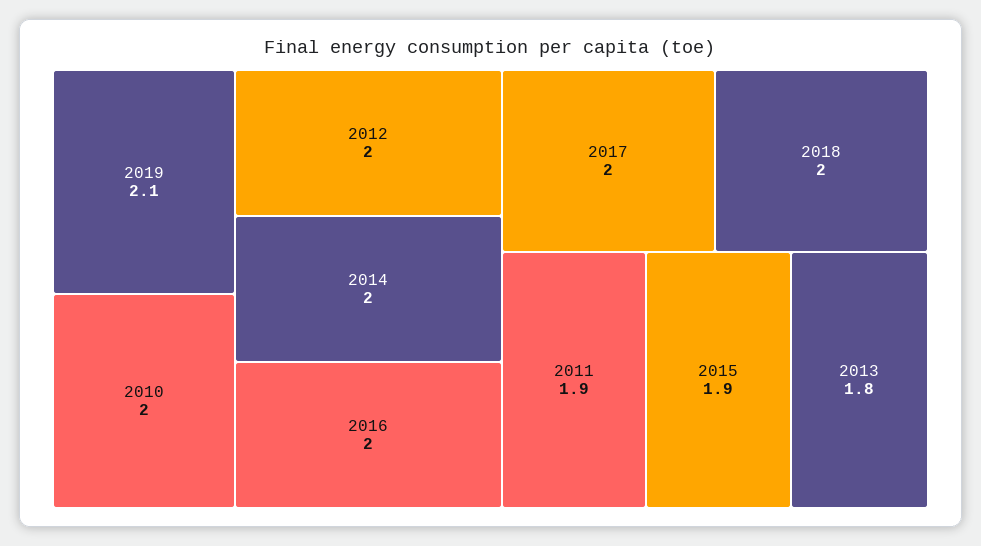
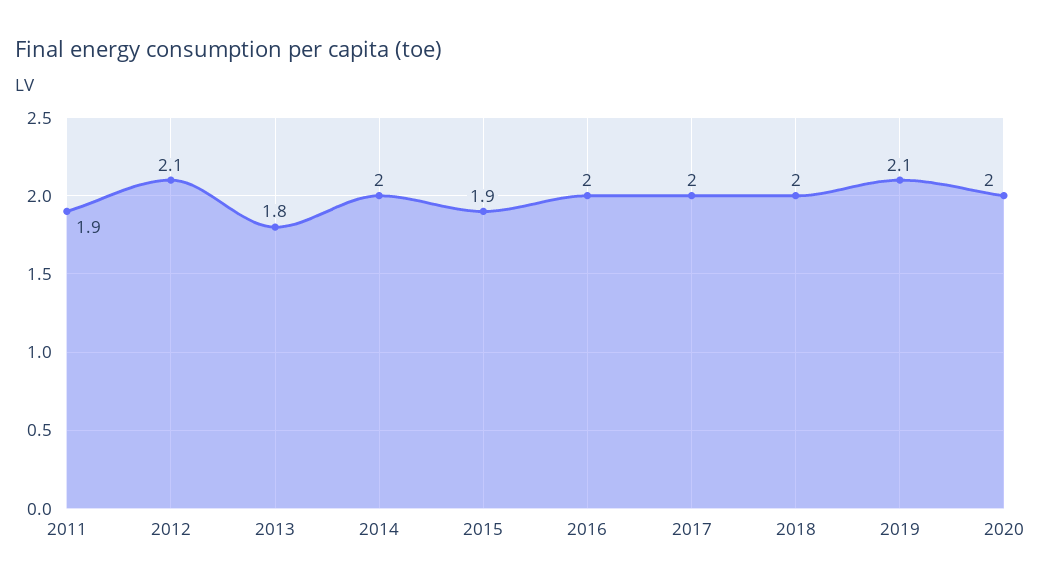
2010: 2 -> none
2012: 2 -> 2.1
2020: none -> 2

